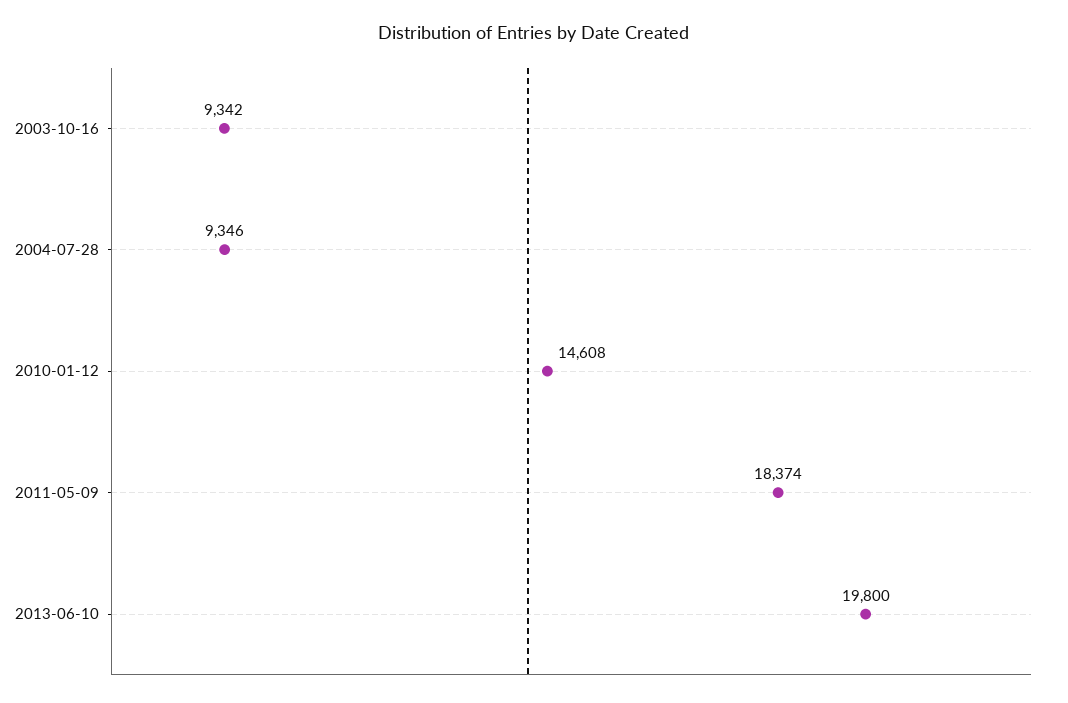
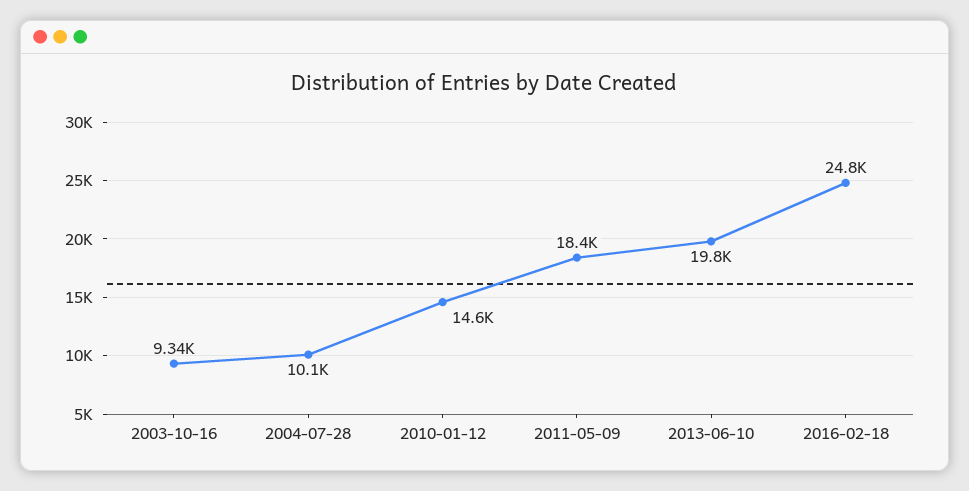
2004-07-28: 9346 -> 10100
2016-02-18: none -> 24800

